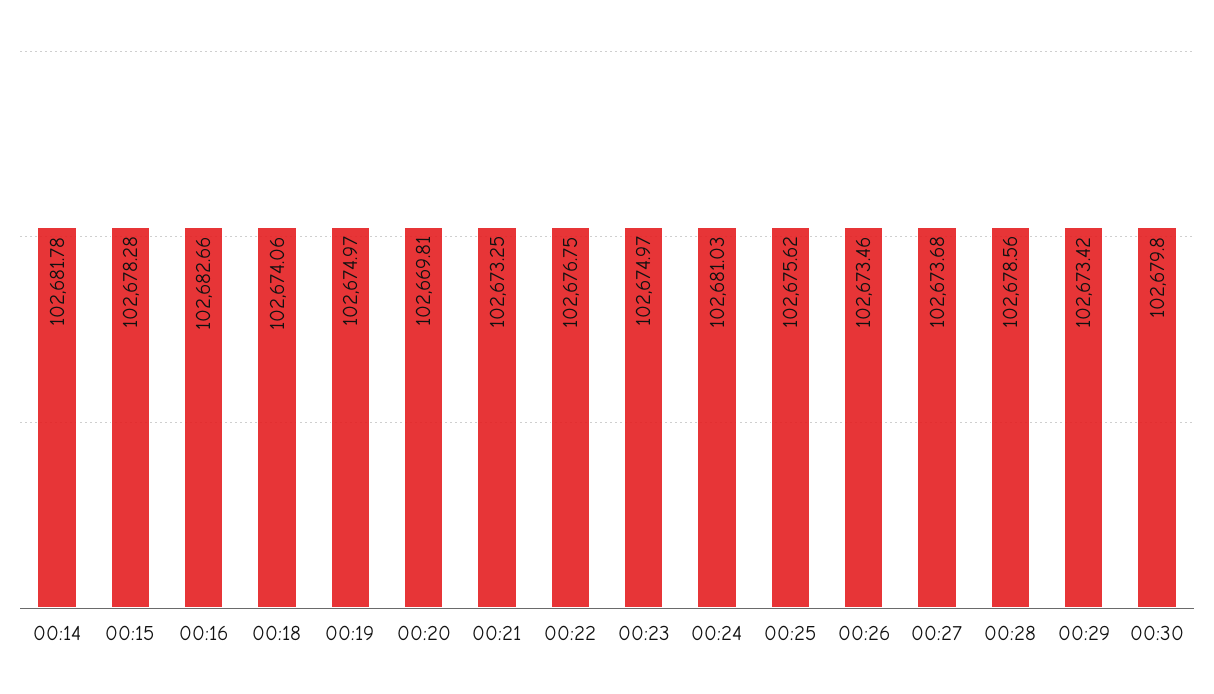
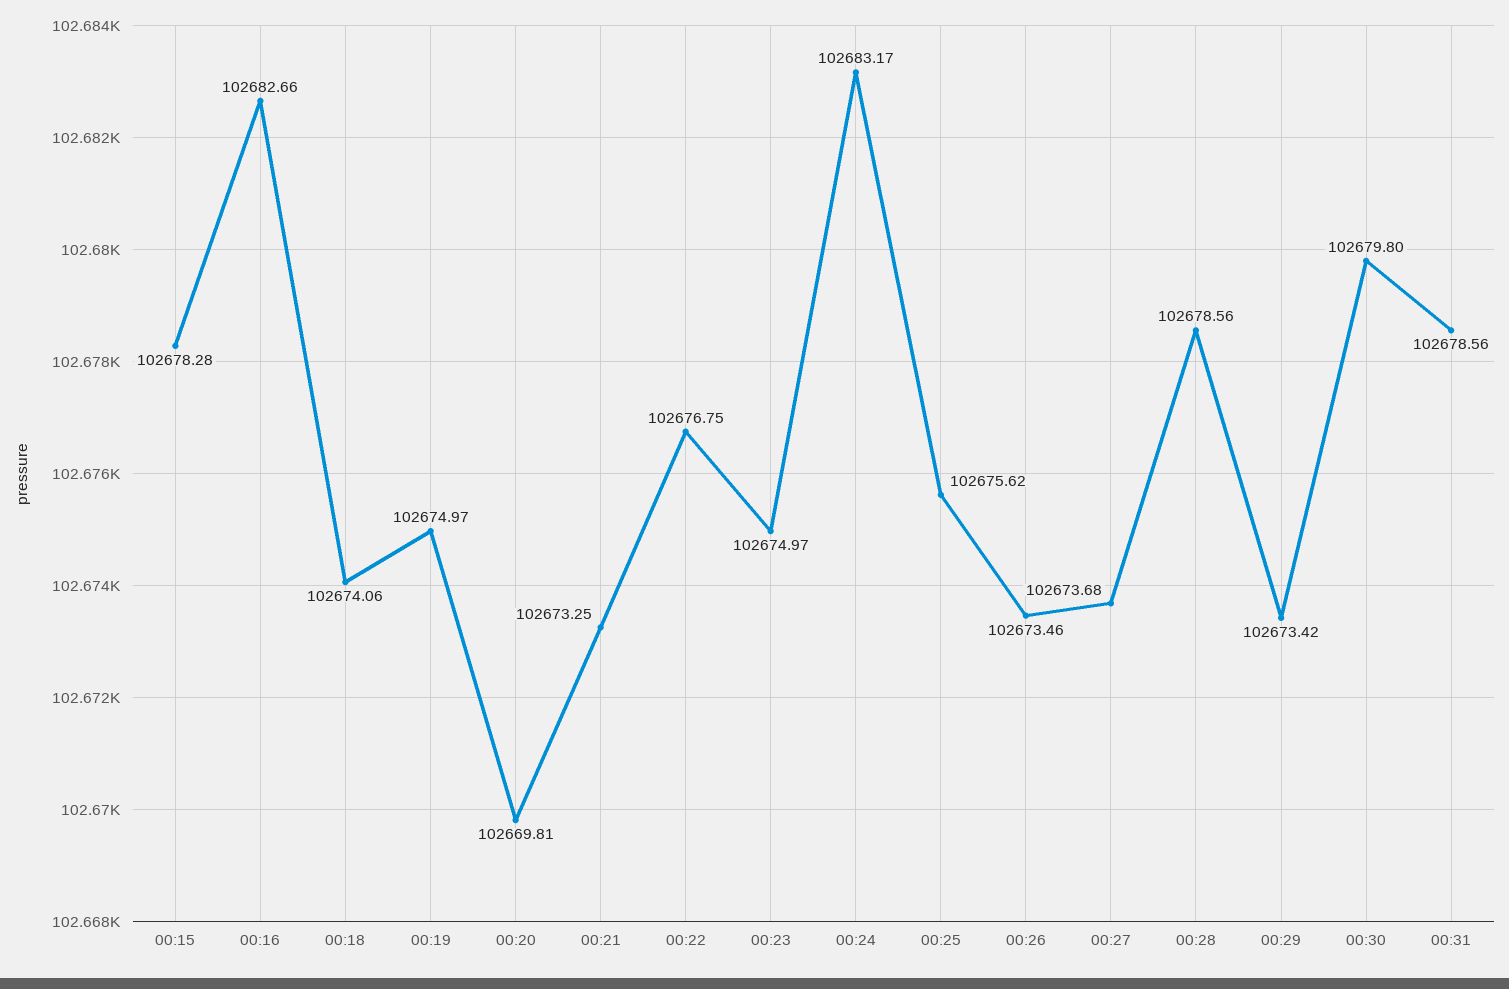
00:14: 102681.78 -> none
00:24: 102681.03 -> 102683.17
00:31: none -> 102678.56

